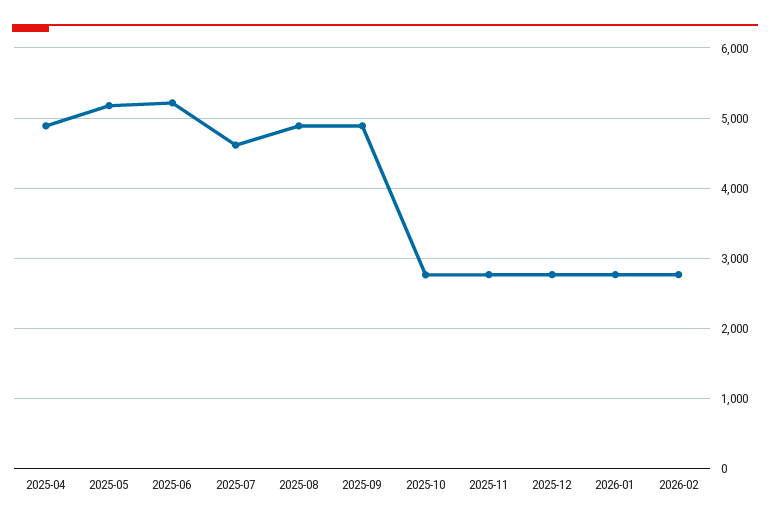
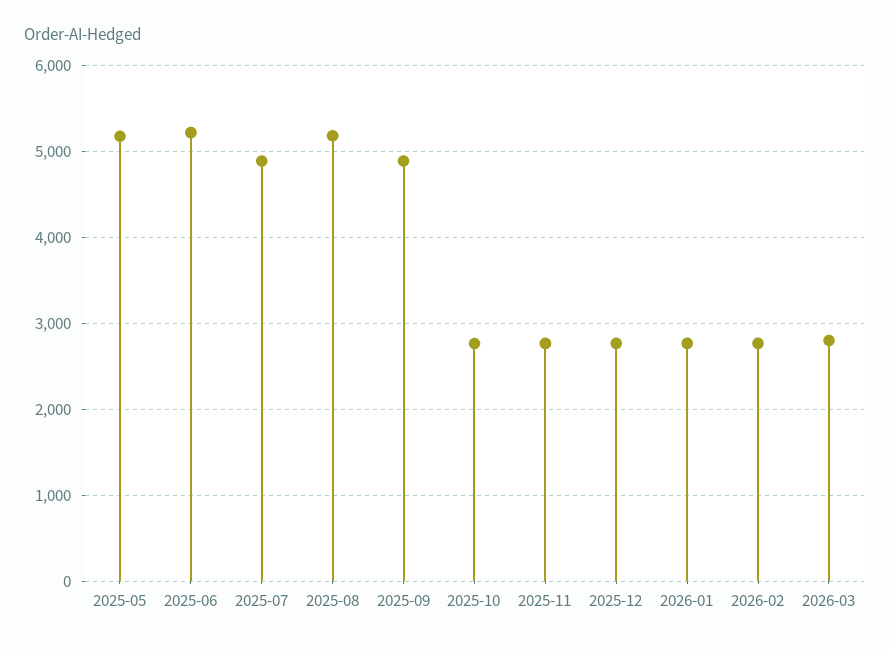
2025-04: 4900 -> none
2025-07: 4600 -> 4900
2025-08: 4900 -> 5200
2026-03: none -> 2800

